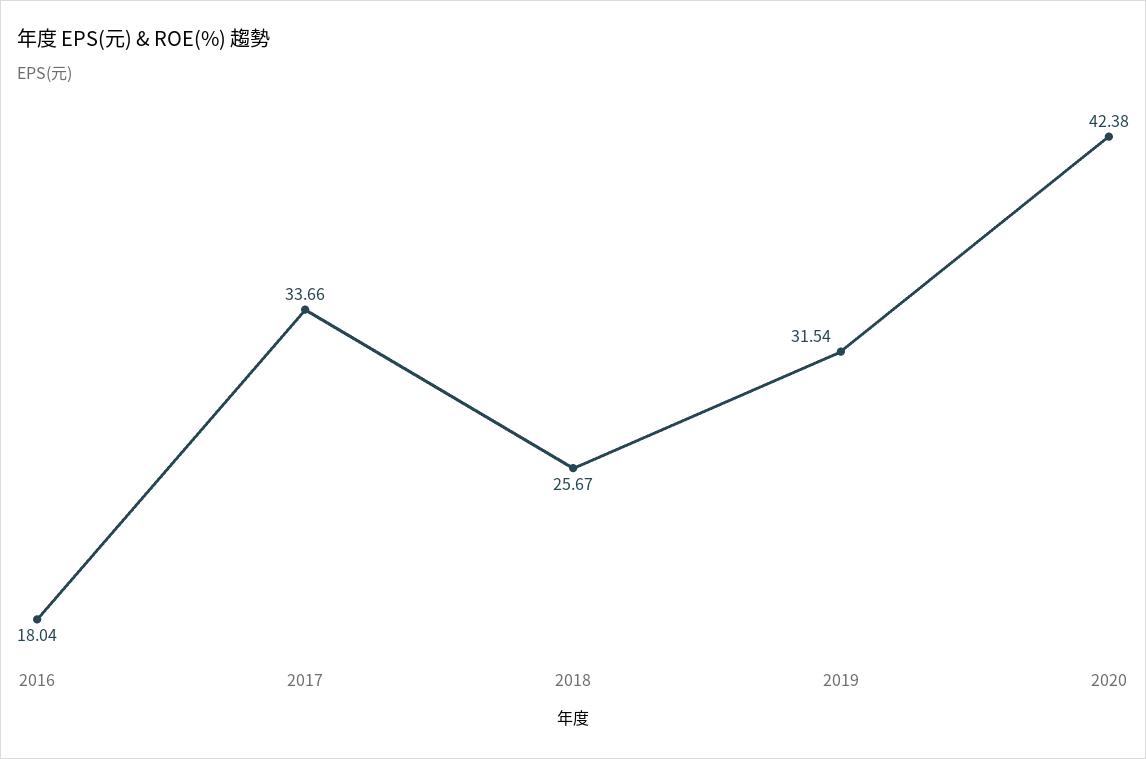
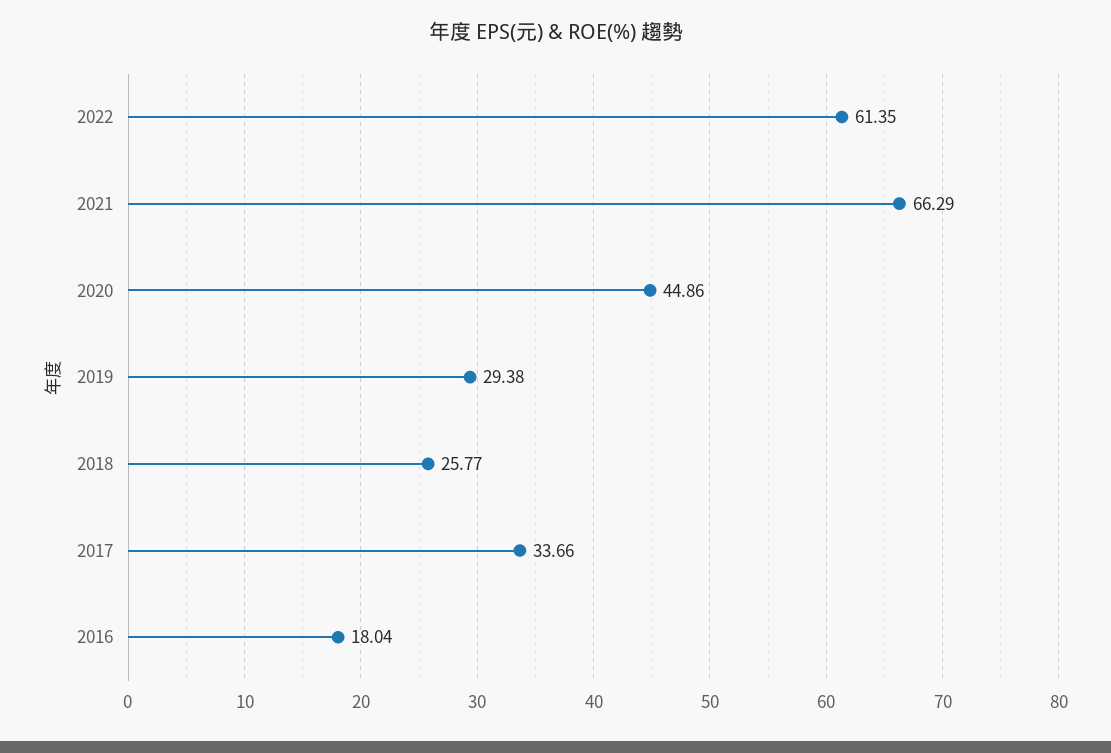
2018: 25.67 -> 25.77
2019: 31.54 -> 29.38
2020: 42.38 -> 44.86
2022: none -> 61.35
2021: none -> 66.29

